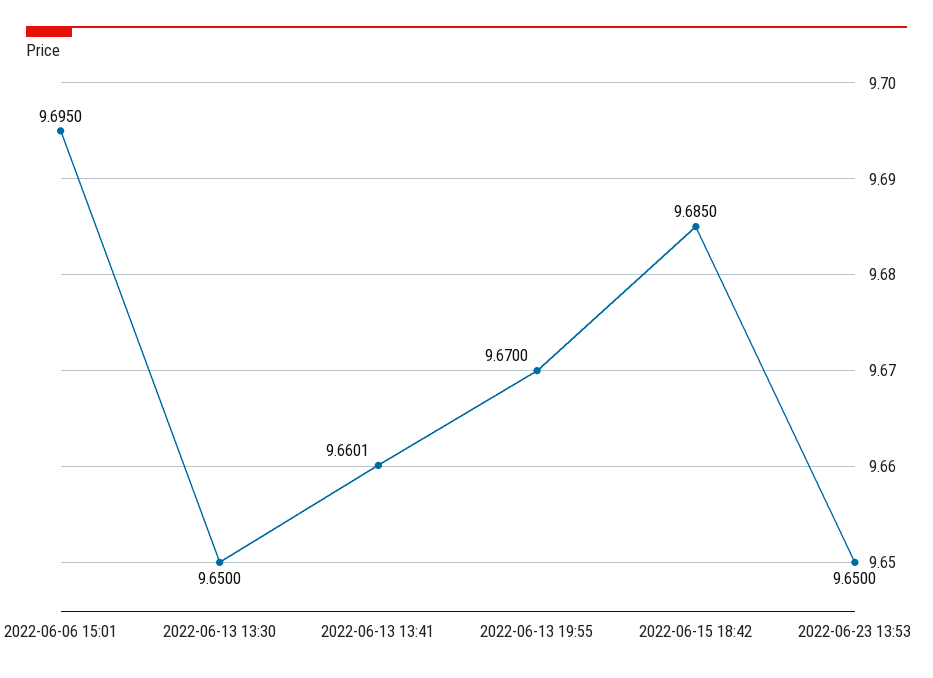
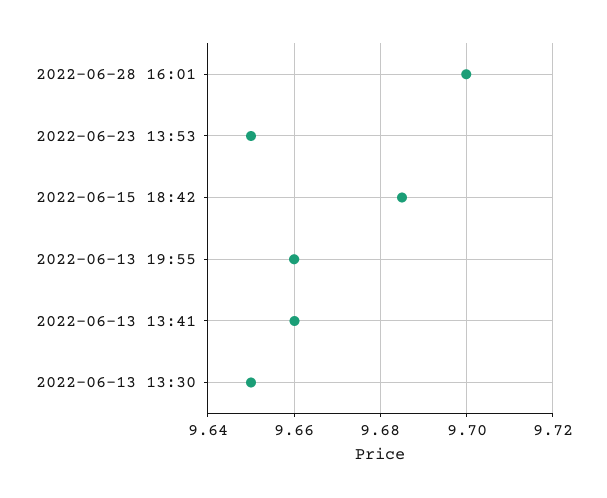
2022-06-06 15:01: 9.695 -> none
2022-06-13 19:55: 9.67 -> 9.66
2022-06-28 16:01: none -> 9.7

